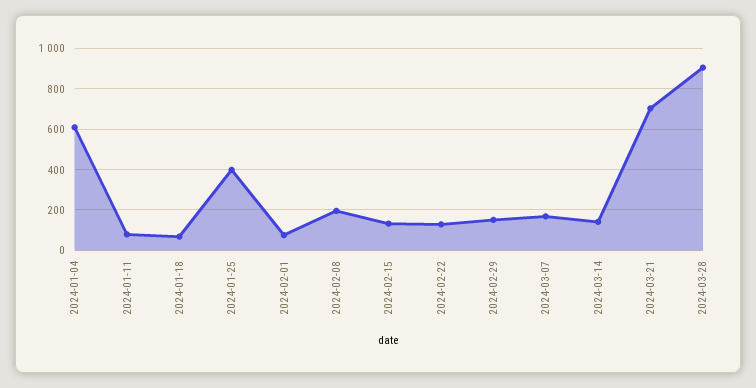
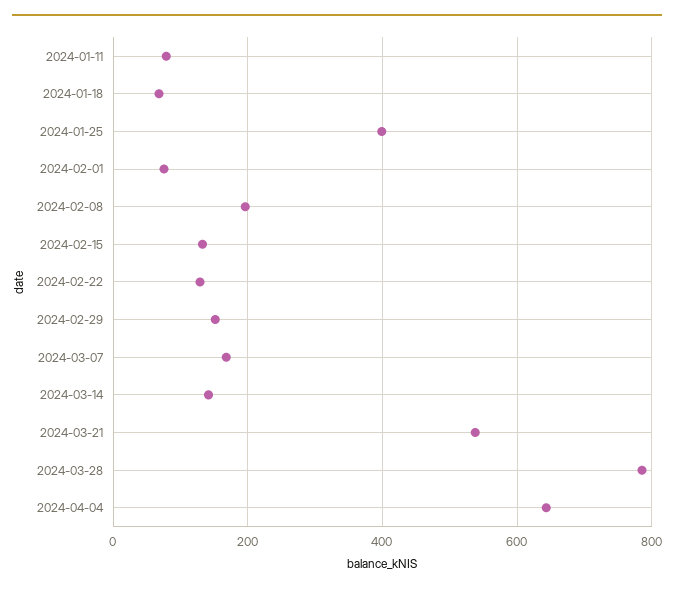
2024-01-04: 600 -> none
2024-03-21: 700 -> 540
2024-03-28: 900 -> 780
2024-04-04: none -> 640

